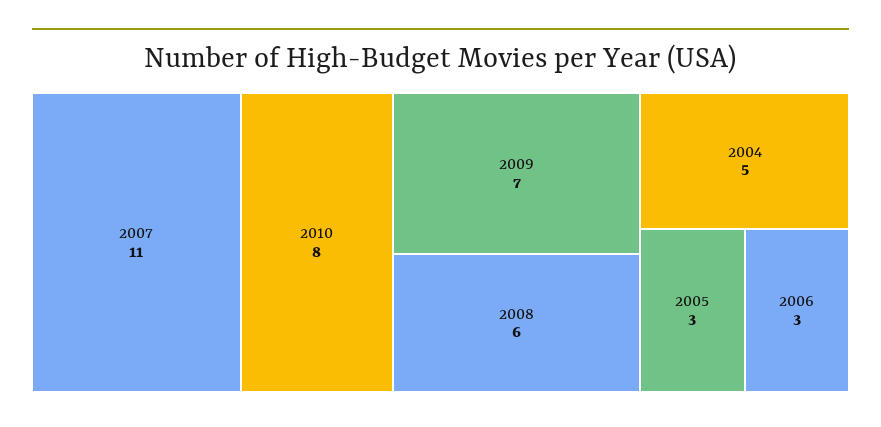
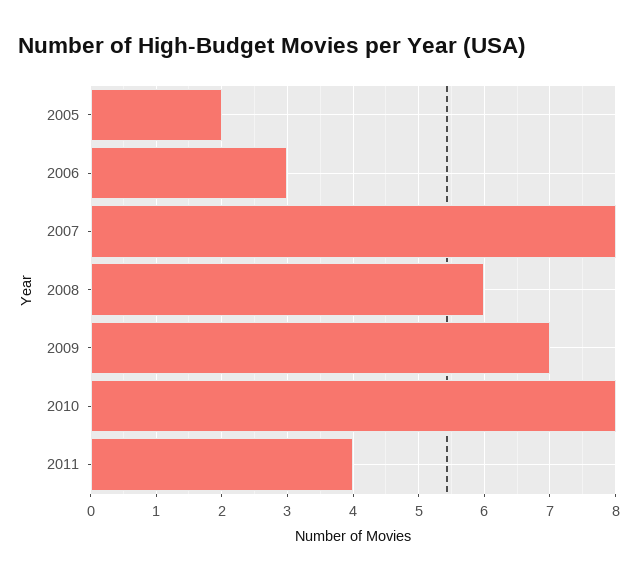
2007: 11 -> 8
2004: 5 -> none
2005: 3 -> 2
2011: none -> 4

